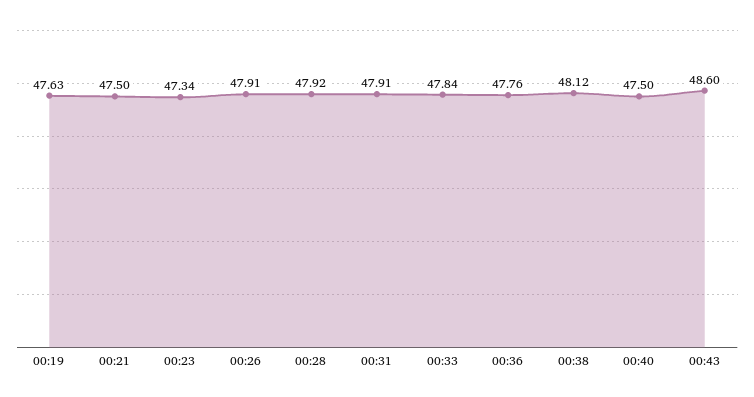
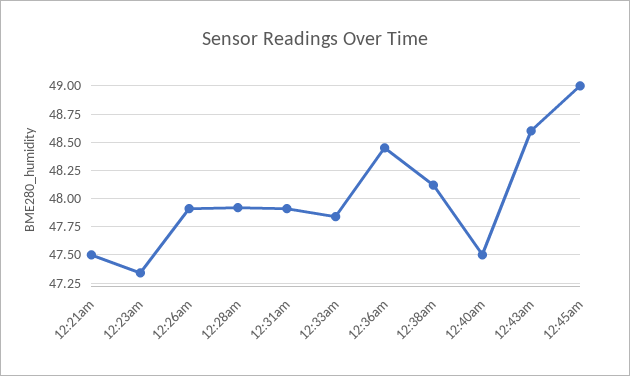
00:19: 47.63 -> none
00:36: 47.76 -> 48.5
12:45am: none -> 49

